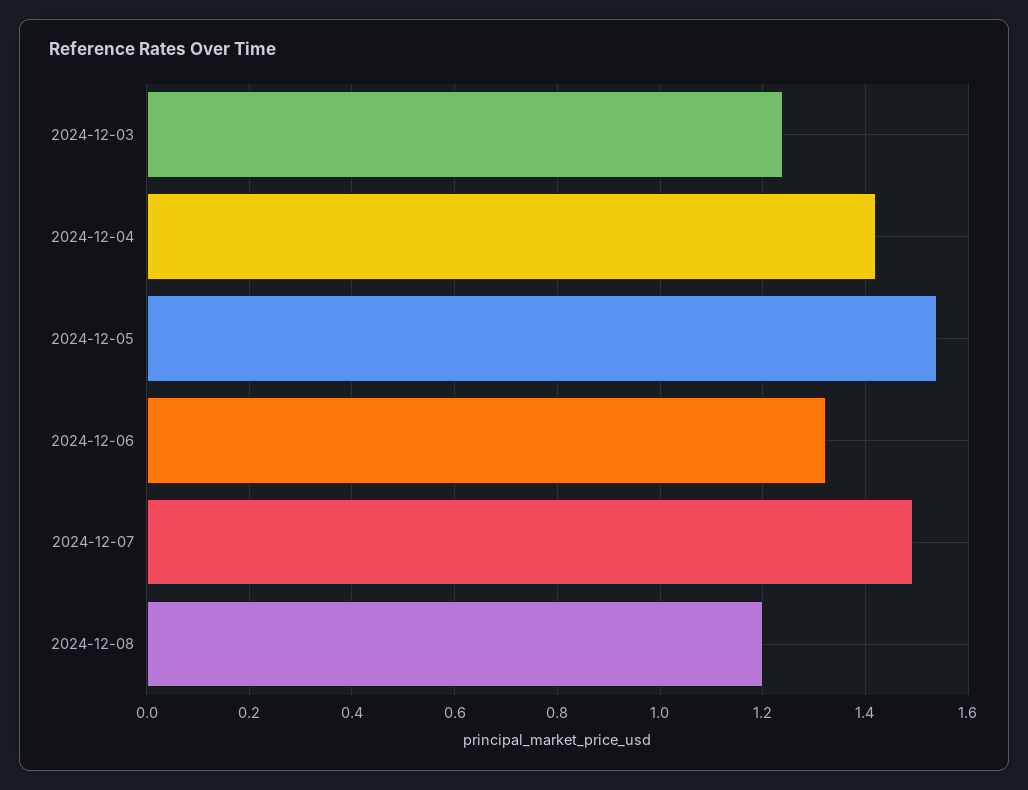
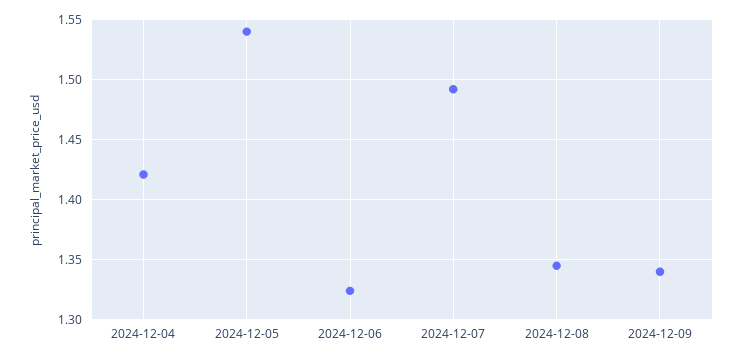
2024-12-03: 1.24 -> none
2024-12-08: 1.2 -> 1.345
2024-12-09: none -> 1.34

